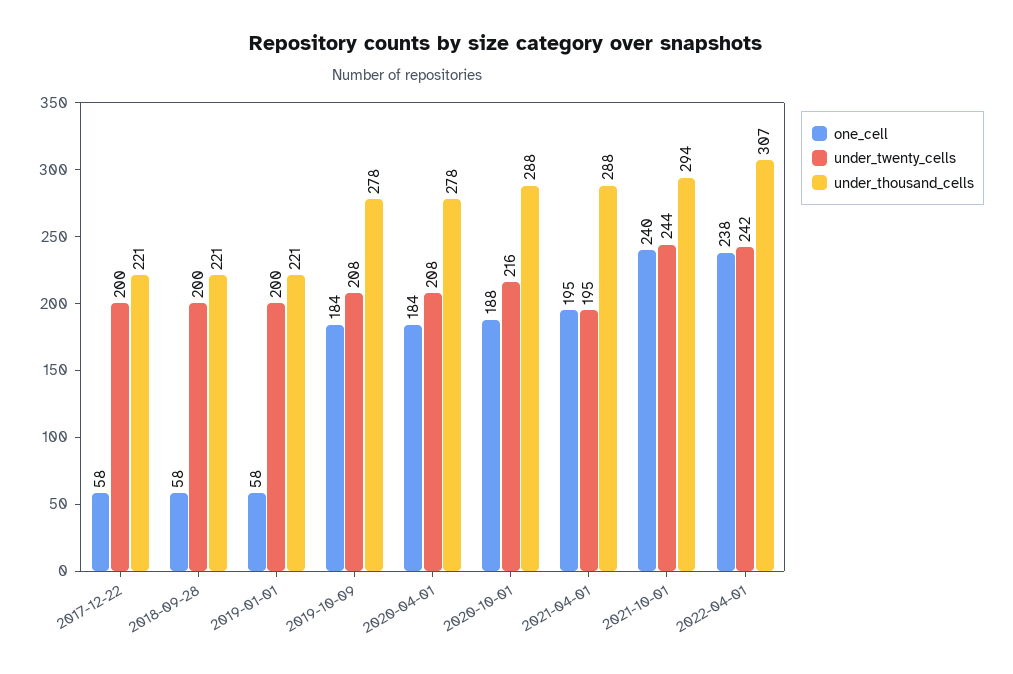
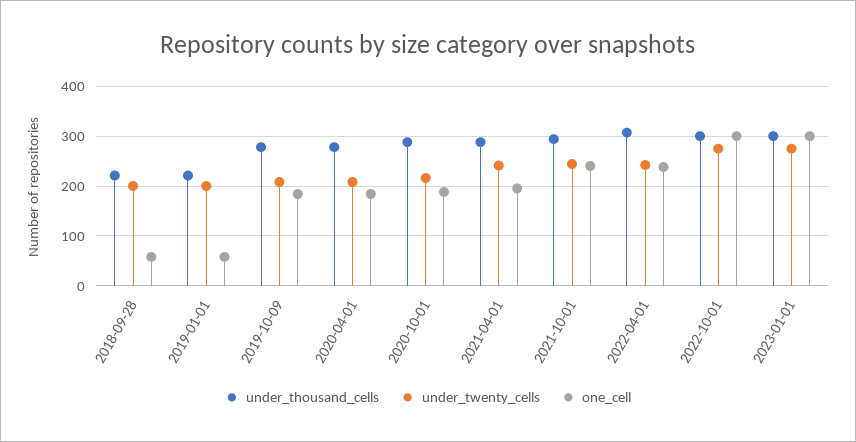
one_cell, 2017-12-22: 58 -> none
under_twenty_cells, 2017-12-22: 200 -> none
under_thousand_cells, 2017-12-22: 221 -> none
under_twenty_cells, 2021-04-01: 195 -> 240
under_thousand_cells, 2022-10-01: none -> 300
under_twenty_cells, 2022-10-01: none -> 280
one_cell, 2022-10-01: none -> 300
under_thousand_cells, 2023-01-01: none -> 300
under_twenty_cells, 2023-01-01: none -> 280
one_cell, 2023-01-01: none -> 300

